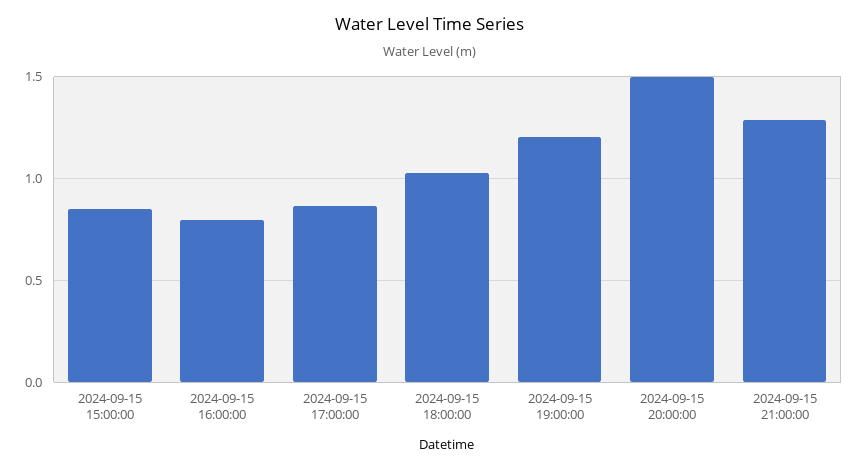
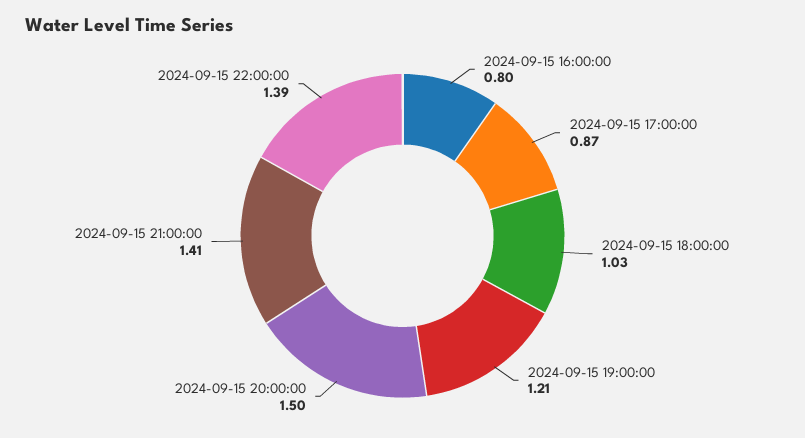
2024-09-15 15:00:00: 0.85 -> none
2024-09-15 21:00:00: 1.3 -> 1.41
2024-09-15 22:00:00: none -> 1.39

